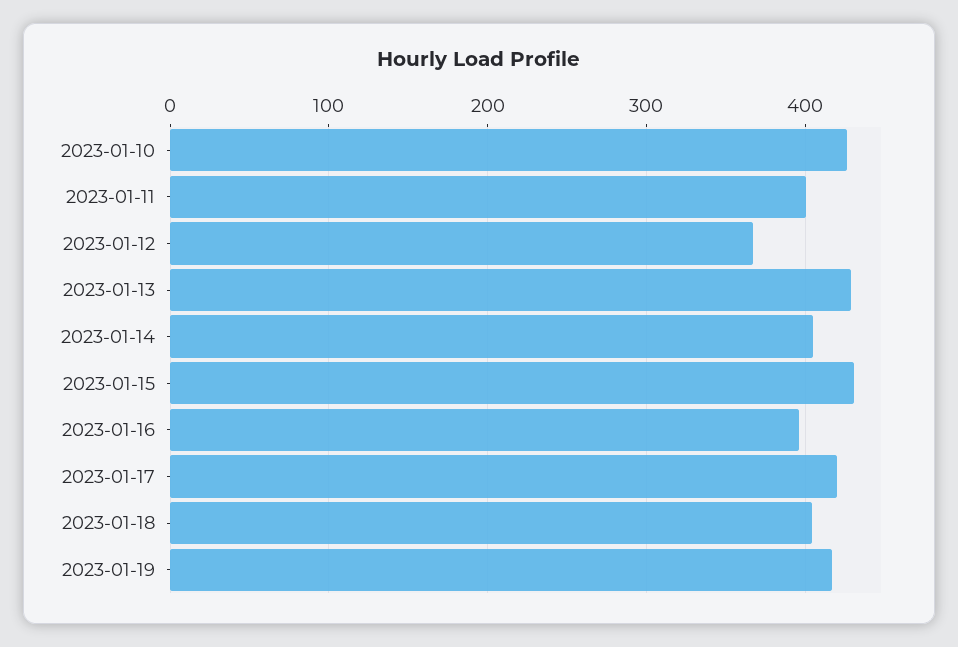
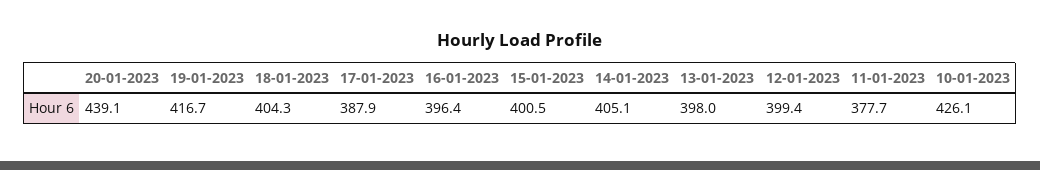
2023-01-11: 400 -> 377.7
2023-01-12: 370 -> 399.4
2023-01-13: 430 -> 398
2023-01-15: 430 -> 400.5
2023-01-17: 420 -> 387.9
20-01-2023: none -> 439.1

